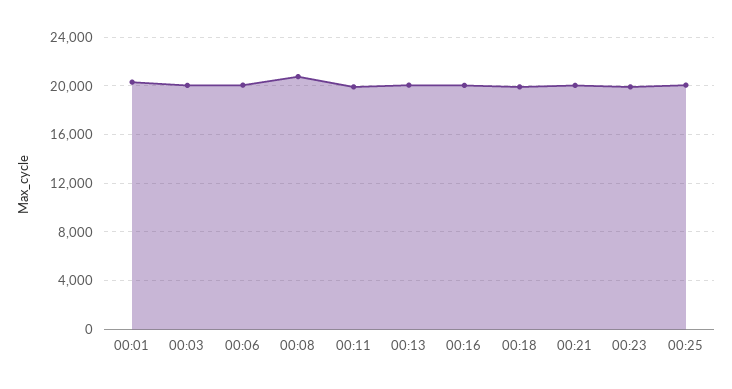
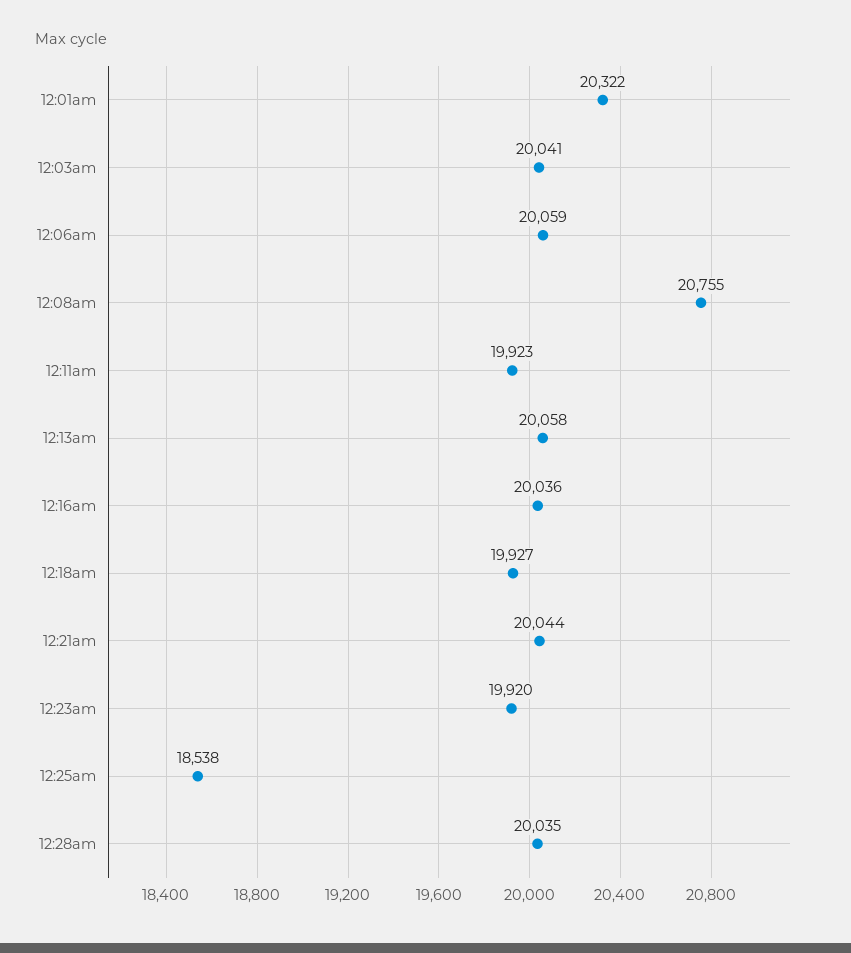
00:25: 20000 -> 18538
12:28am: none -> 20035

